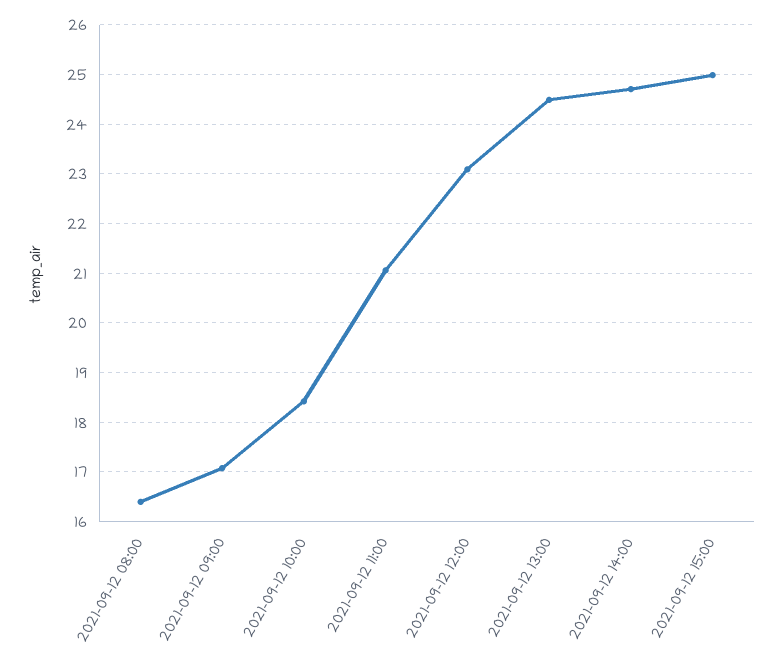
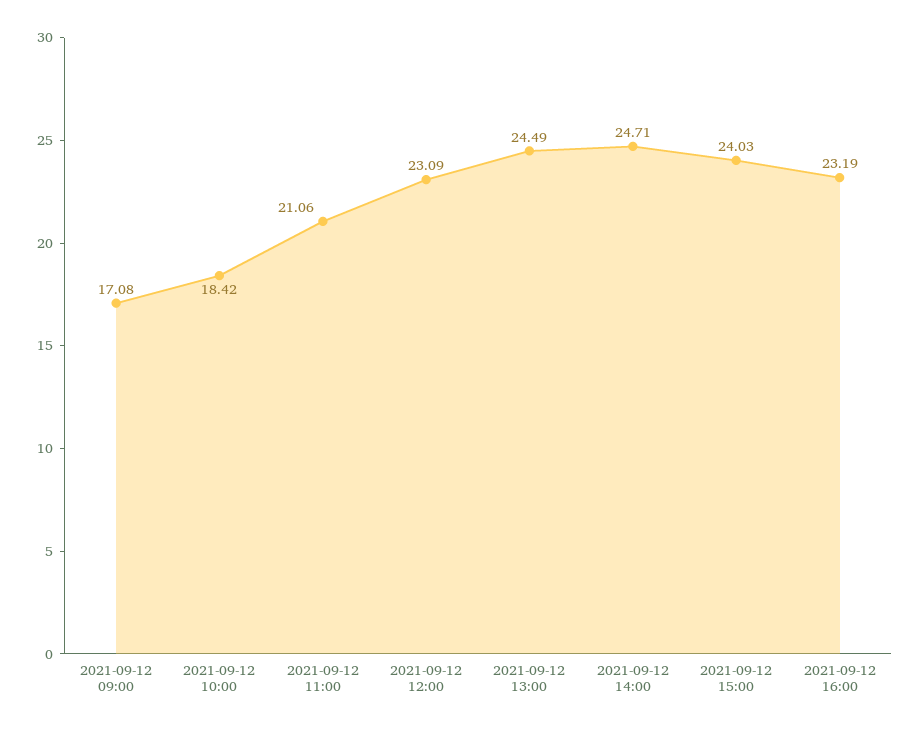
2021-09-12 08:00: 16.4 -> none
2021-09-12 15:00: 25 -> 24.03
2021-09-12 16:00: none -> 23.19

